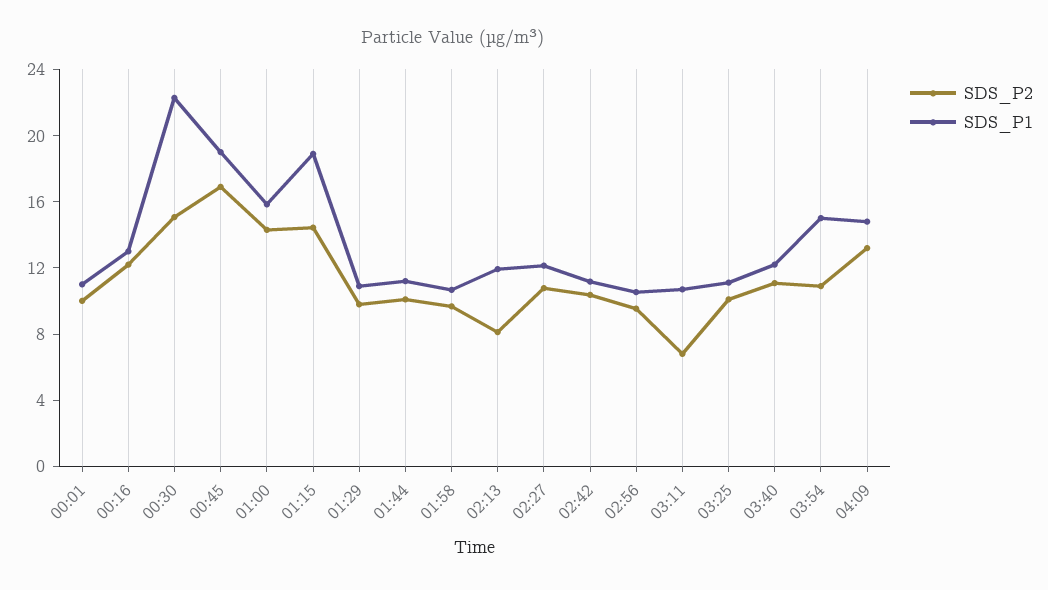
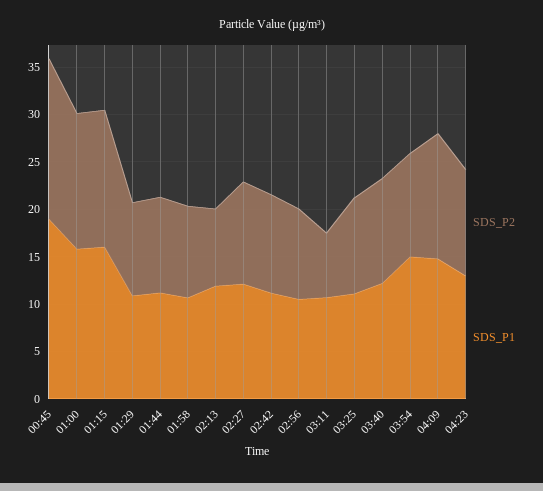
SDS_P2, 00:01: 10 -> none
SDS_P1, 00:01: 11 -> none
SDS_P2, 00:16: 12 -> none
SDS_P1, 00:16: 13 -> none
SDS_P2, 00:30: 15 -> none
SDS_P1, 00:30: 22 -> none
SDS_P1, 01:15: 19 -> 16
SDS_P2, 04:23: none -> 11
SDS_P1, 04:23: none -> 13

